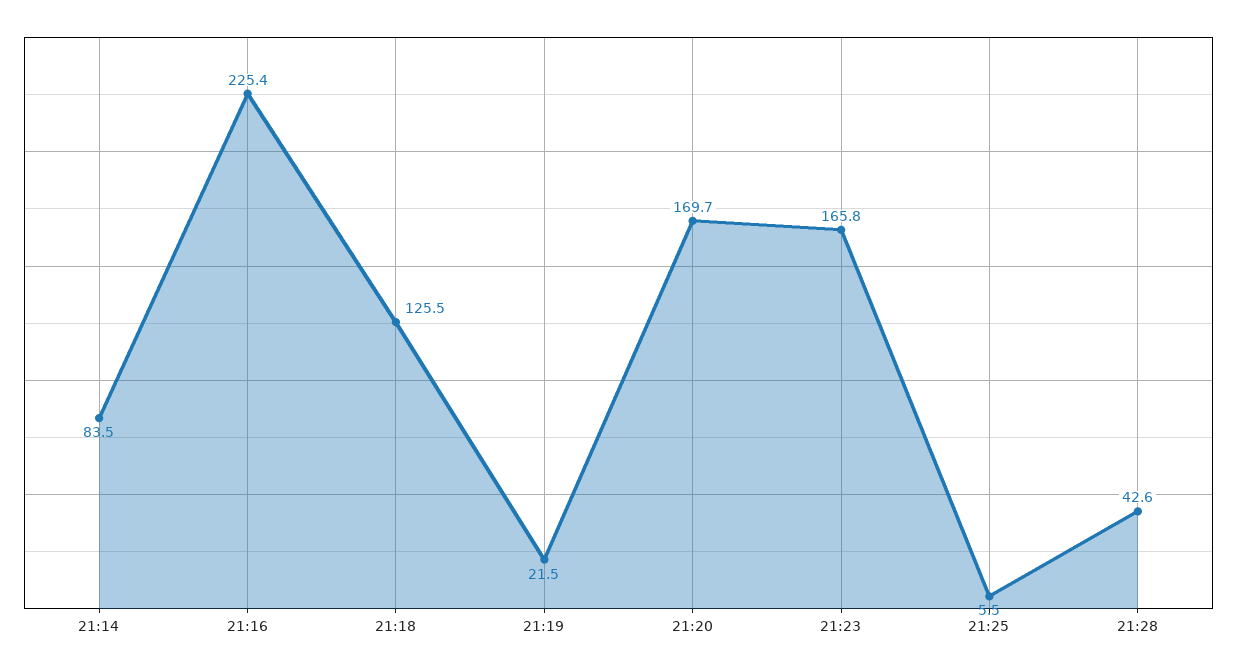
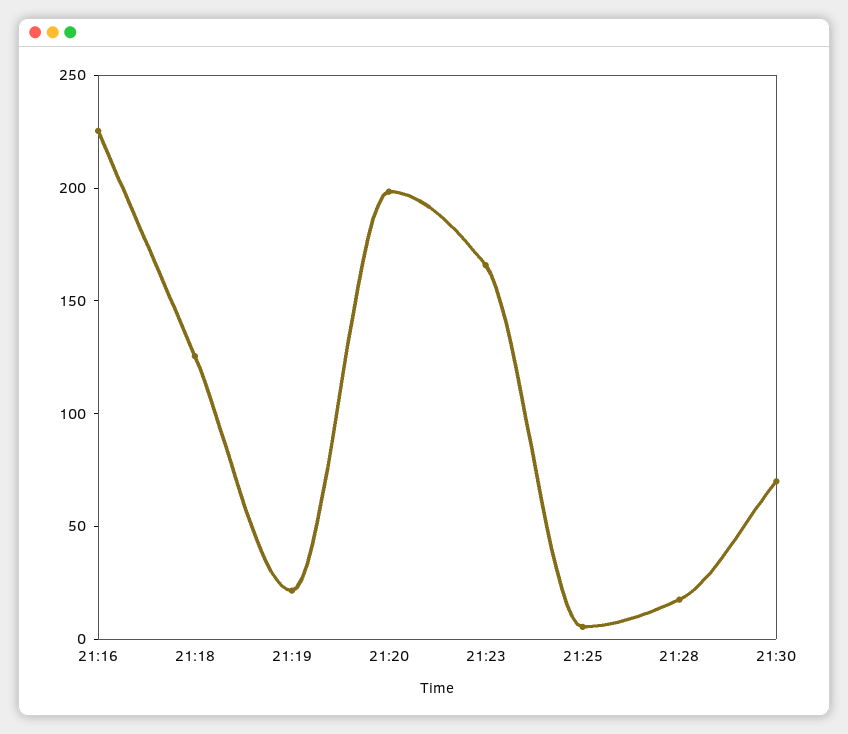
21:14: 83.5 -> none
21:20: 169.7 -> 200
21:28: 42.6 -> 20
21:30: none -> 70

